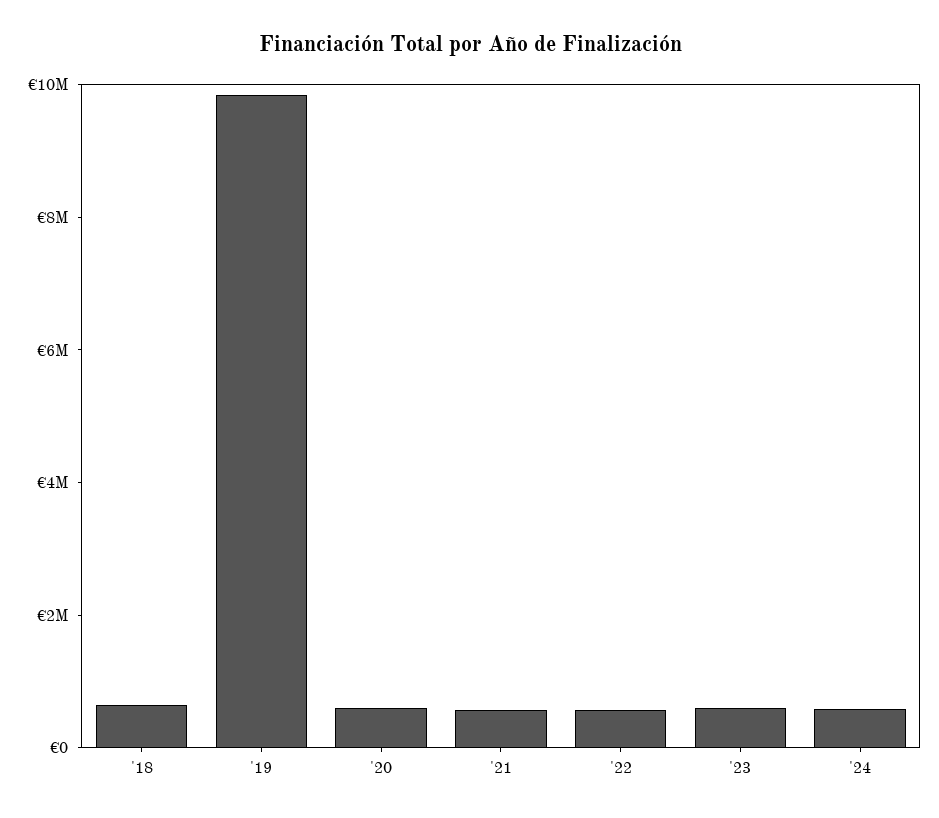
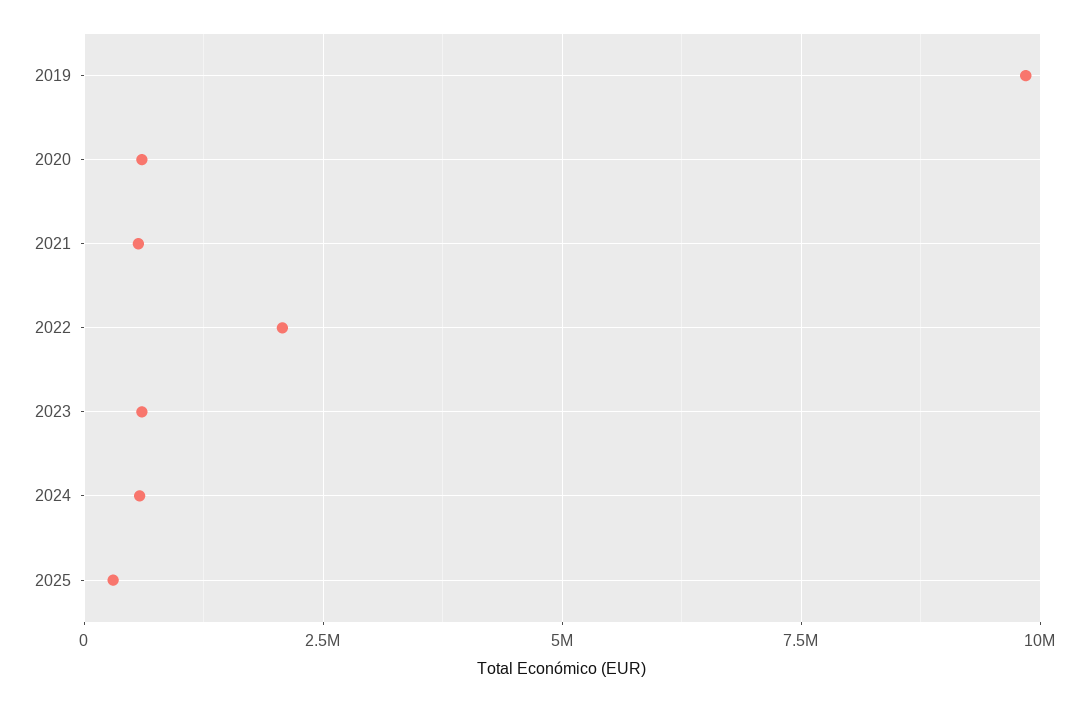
'18: 500000 -> none
'22: 500000 -> 2000000
2025: none -> 250000

